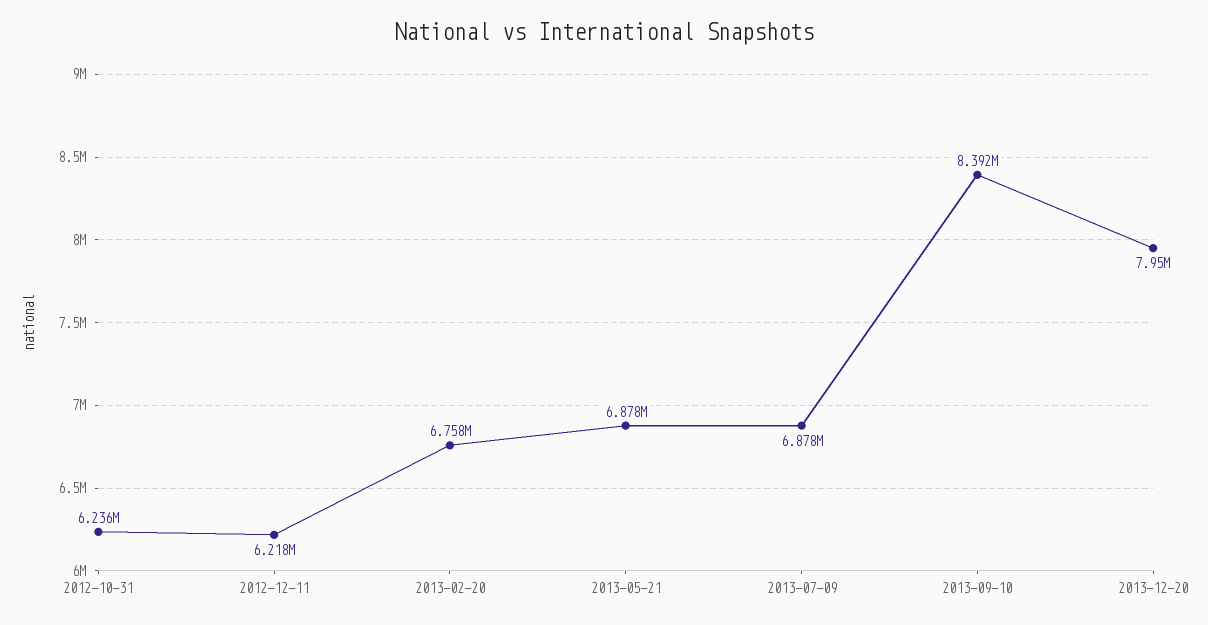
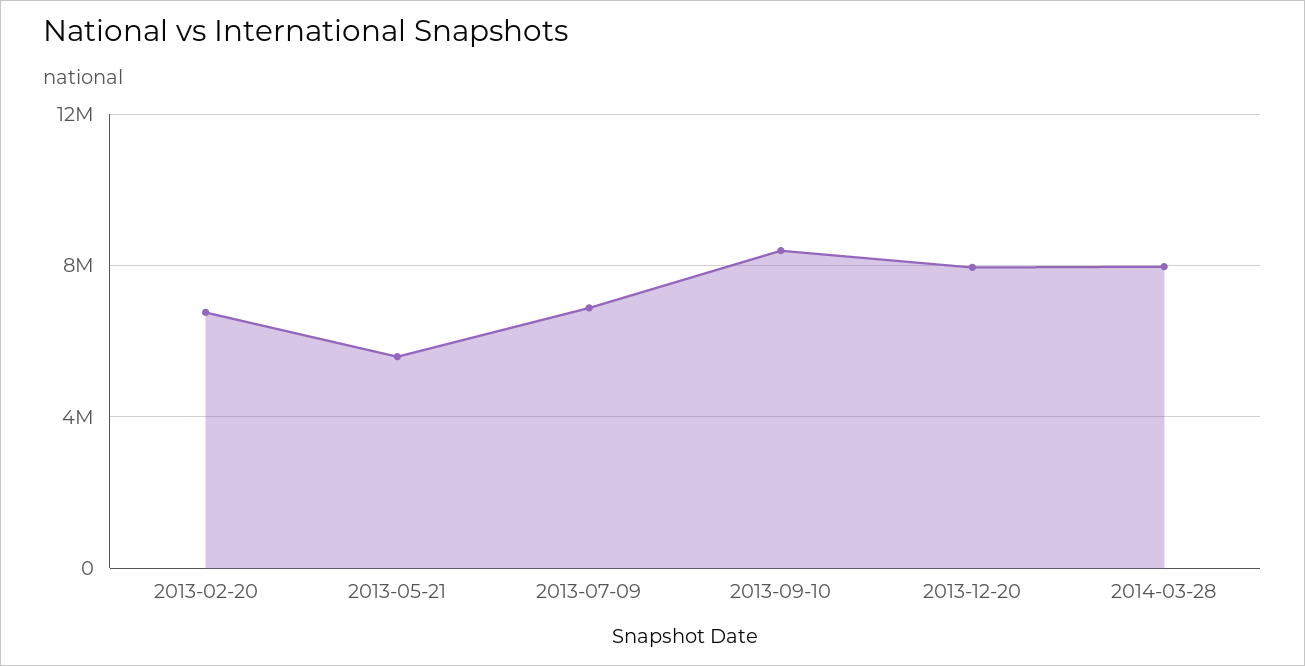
2012-10-31: 6236000 -> none
2012-12-11: 6218000 -> none
2013-05-21: 6878000 -> 5500000
2014-03-28: none -> 8000000

